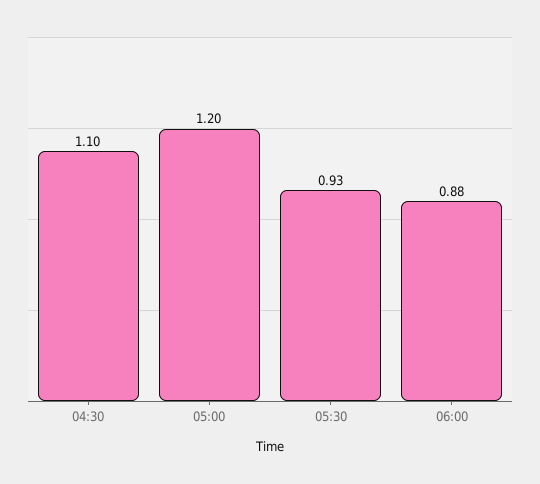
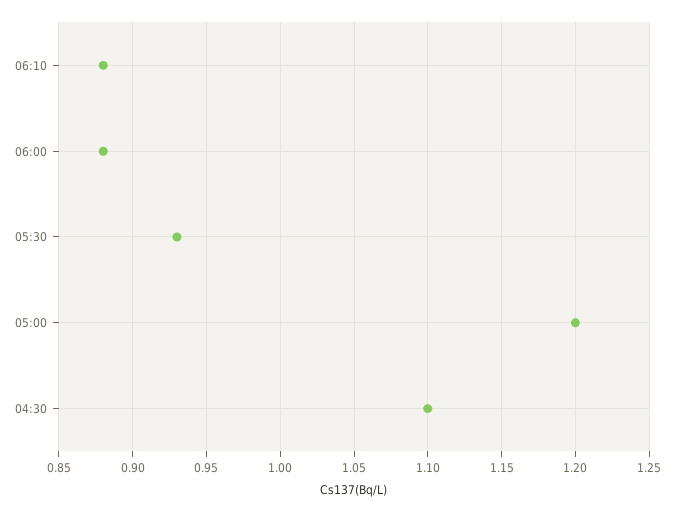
06:10: none -> 0.88

